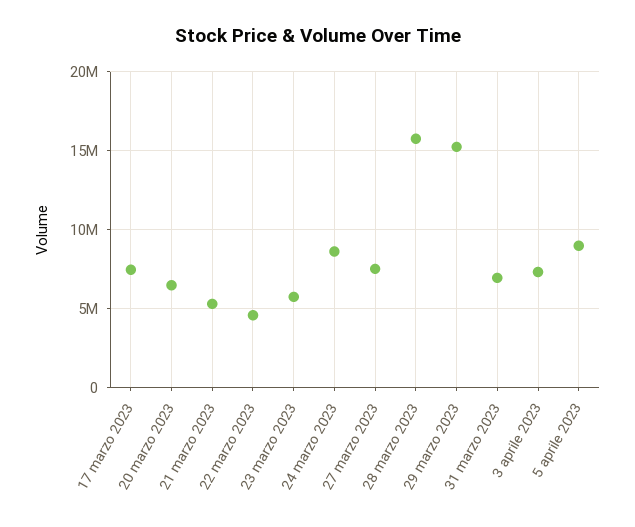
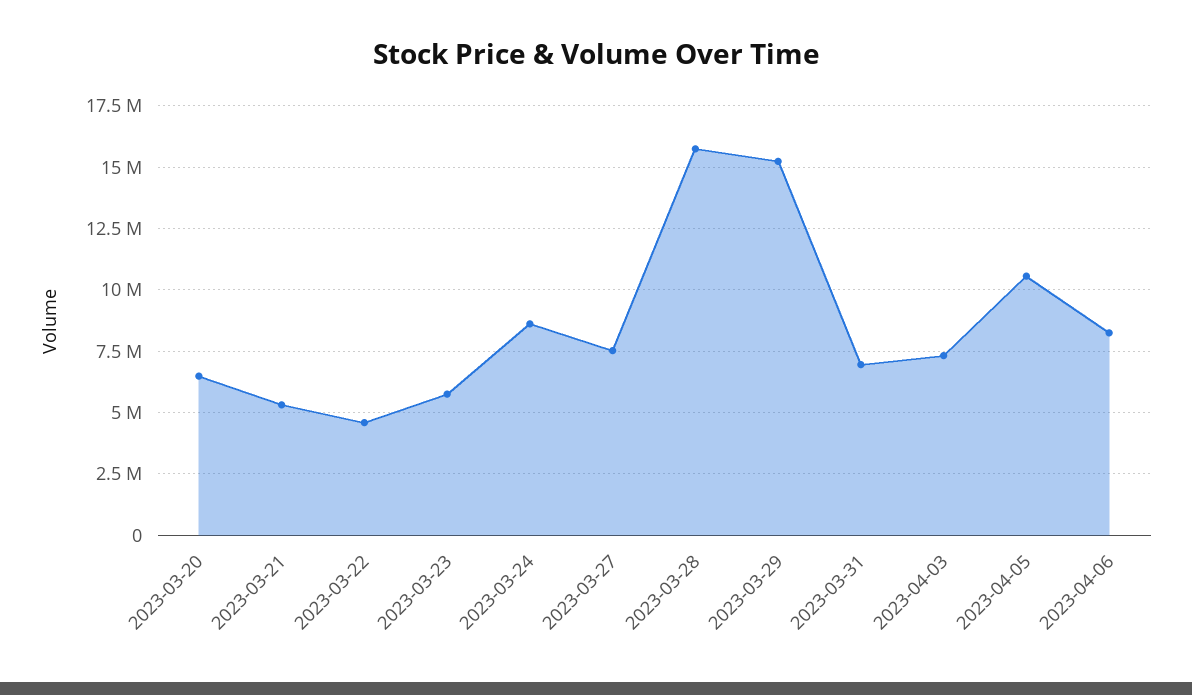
17 marzo 2023: 7500000 -> none
5 aprile 2023: 9000000 -> 10500000
2023-04-06: none -> 8250000

